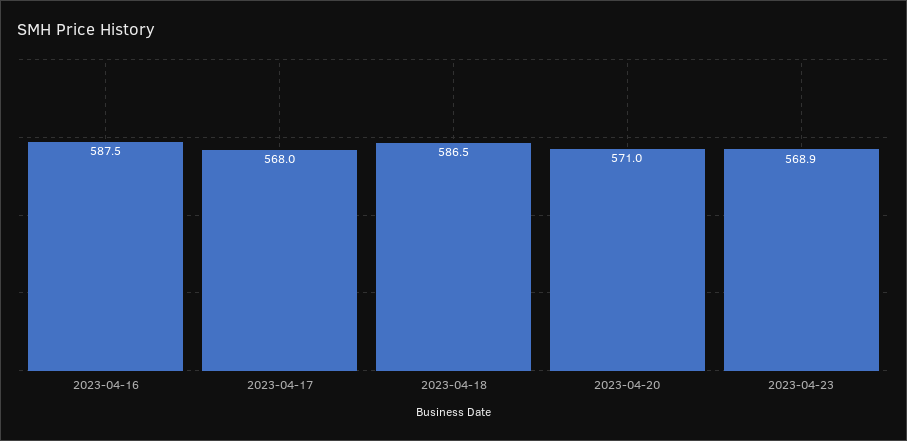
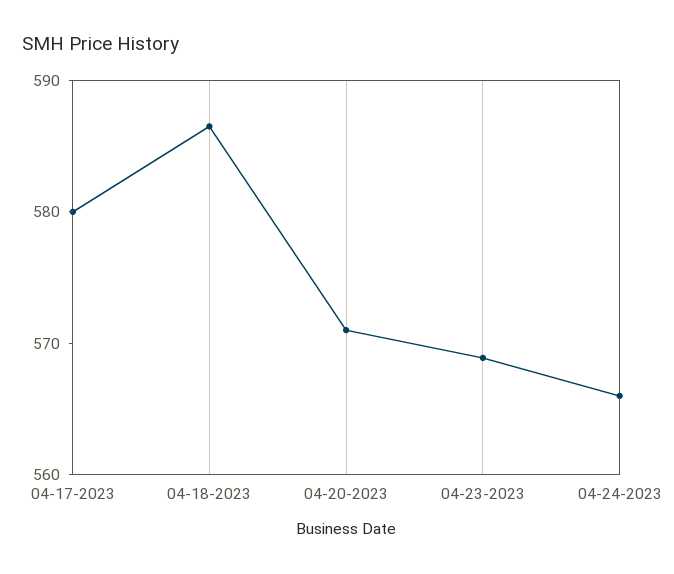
2023-04-16: 587.5 -> none
2023-04-17: 568 -> 580
04-24-2023: none -> 566

